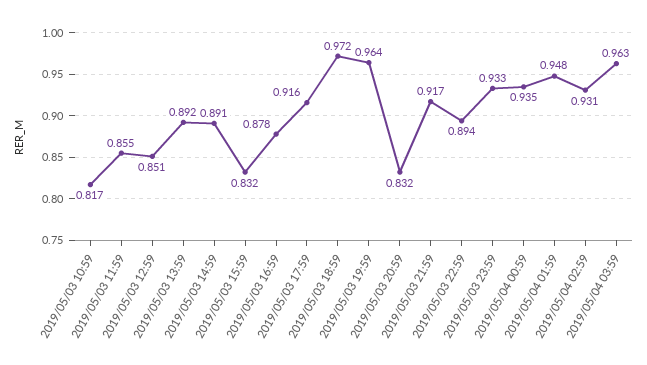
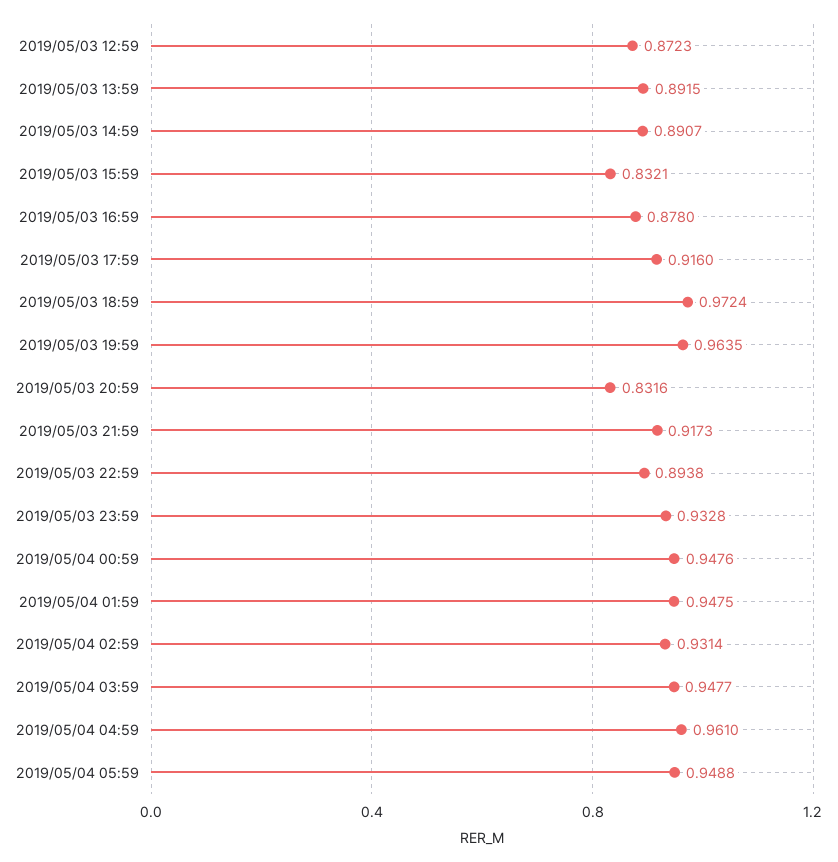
2019/05/03 10:59: 0.817 -> none
2019/05/03 11:59: 0.855 -> none
2019/05/03 12:59: 0.851 -> 0.8723
2019/05/04 00:59: 0.935 -> 0.9476
2019/05/04 03:59: 0.963 -> 0.9477
2019/05/04 04:59: none -> 0.961
2019/05/04 05:59: none -> 0.9488

